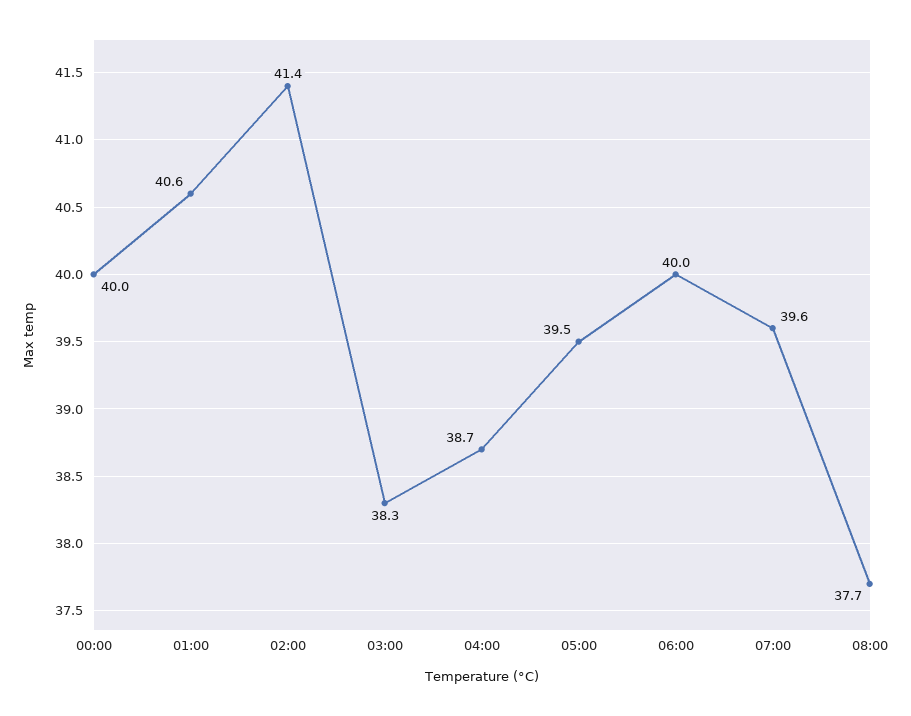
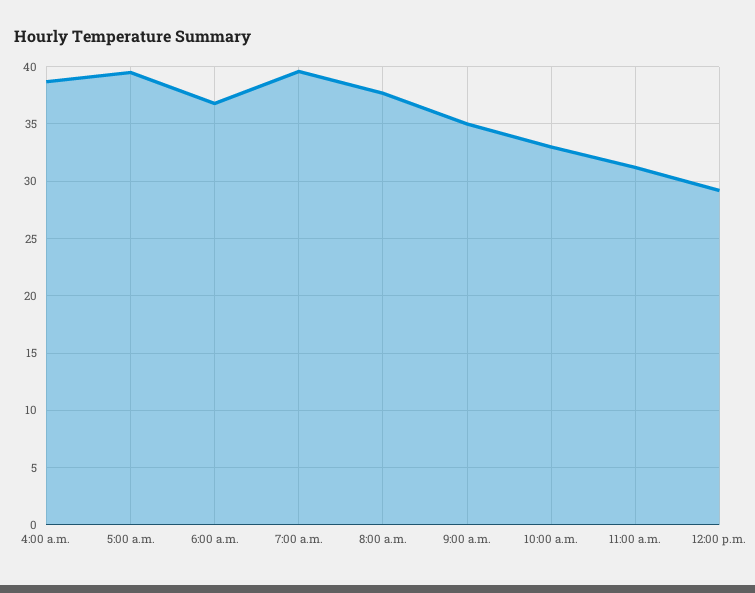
00:00: 40 -> none
01:00: 40.6 -> none
02:00: 41.4 -> none
03:00: 38.3 -> none
06:00: 40 -> 37
9:00 a.m.: none -> 35
10:00 a.m.: none -> 33
11:00 a.m.: none -> 31
12:00 p.m.: none -> 29

